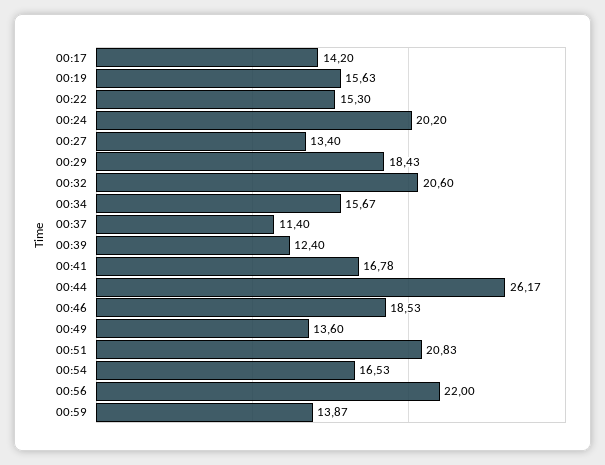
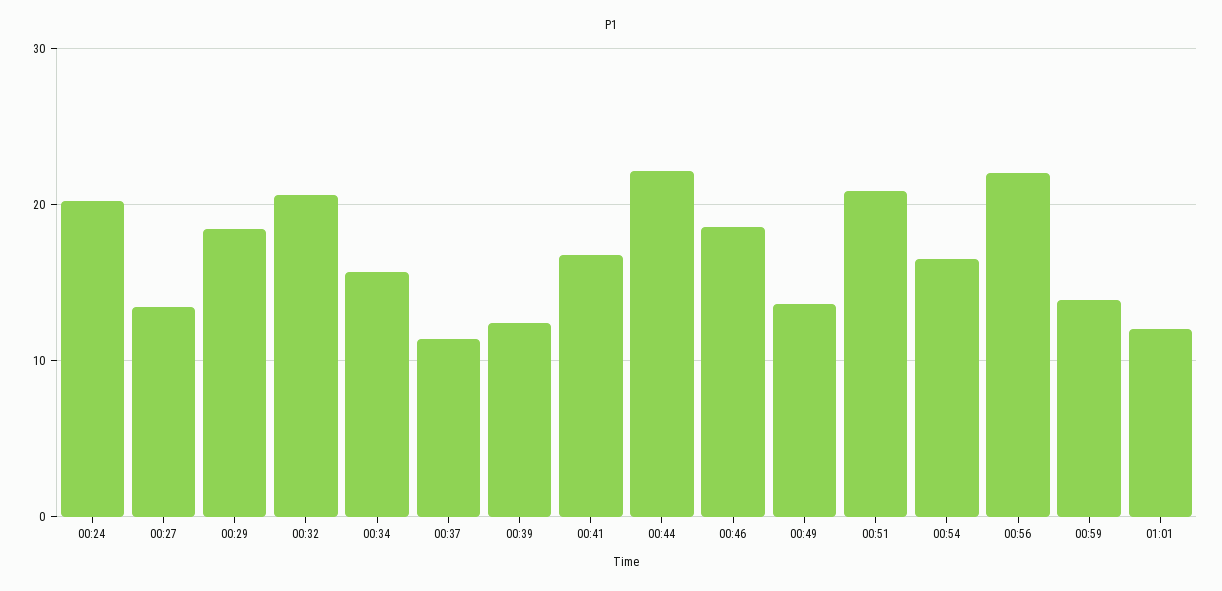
00:17: 14.2 -> none
00:19: 15.63 -> none
00:22: 15.3 -> none
00:44: 26.17 -> 22
01:01: none -> 12

